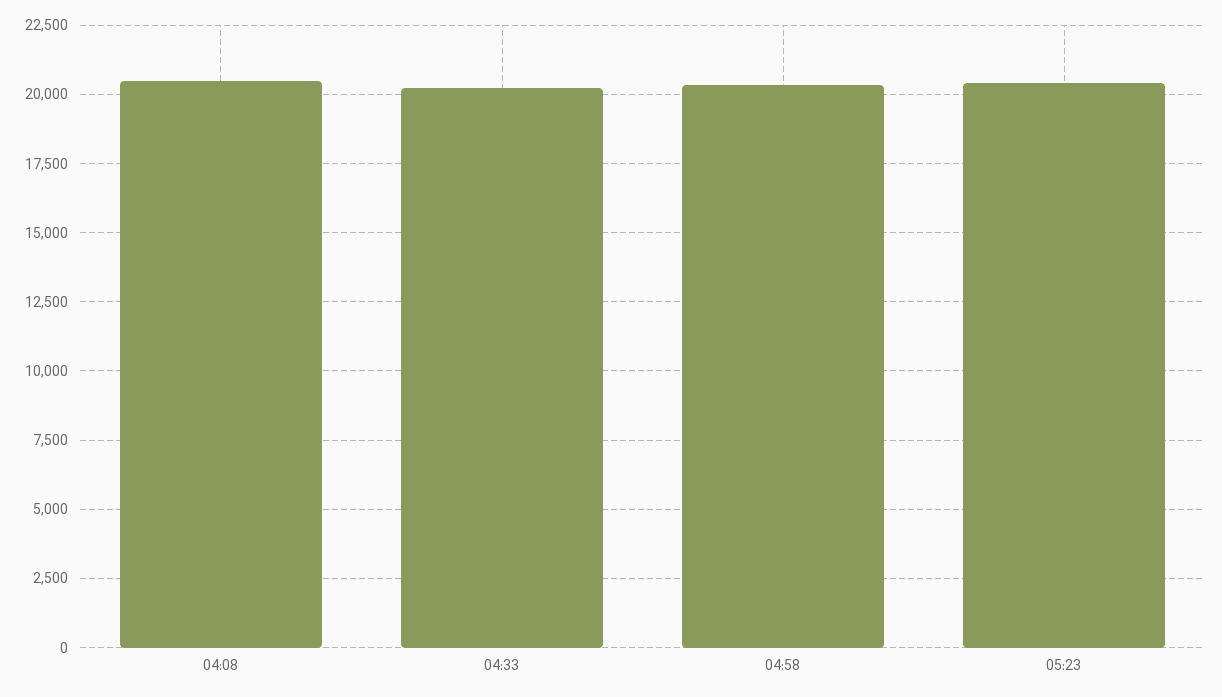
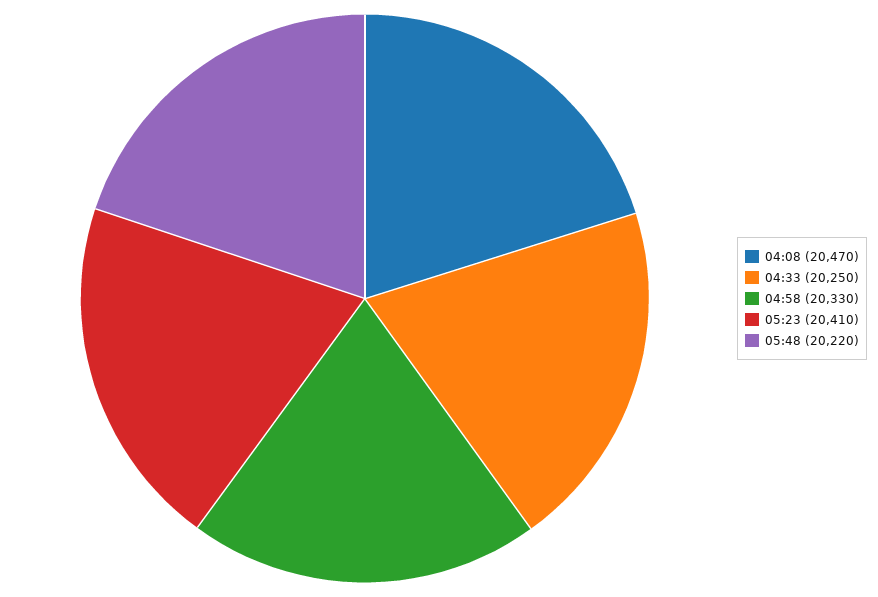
05:48: none -> 20220

